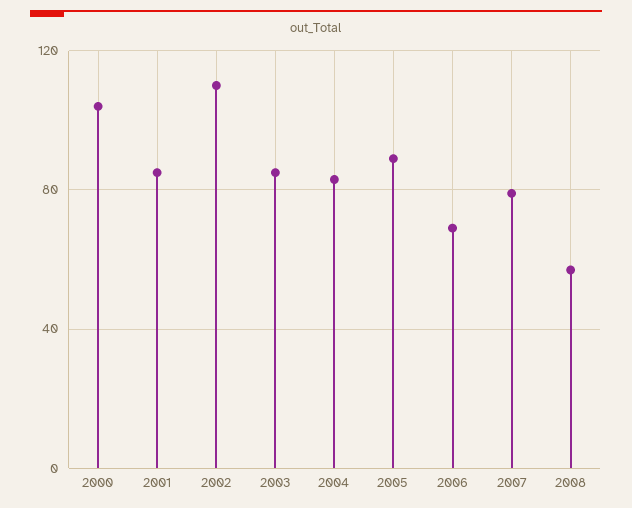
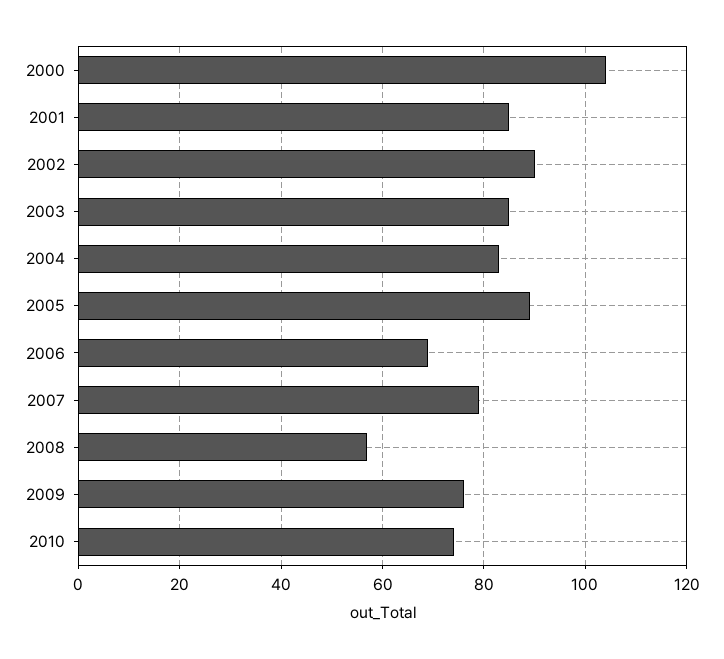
2002: 110 -> 90
2009: none -> 75
2010: none -> 75

